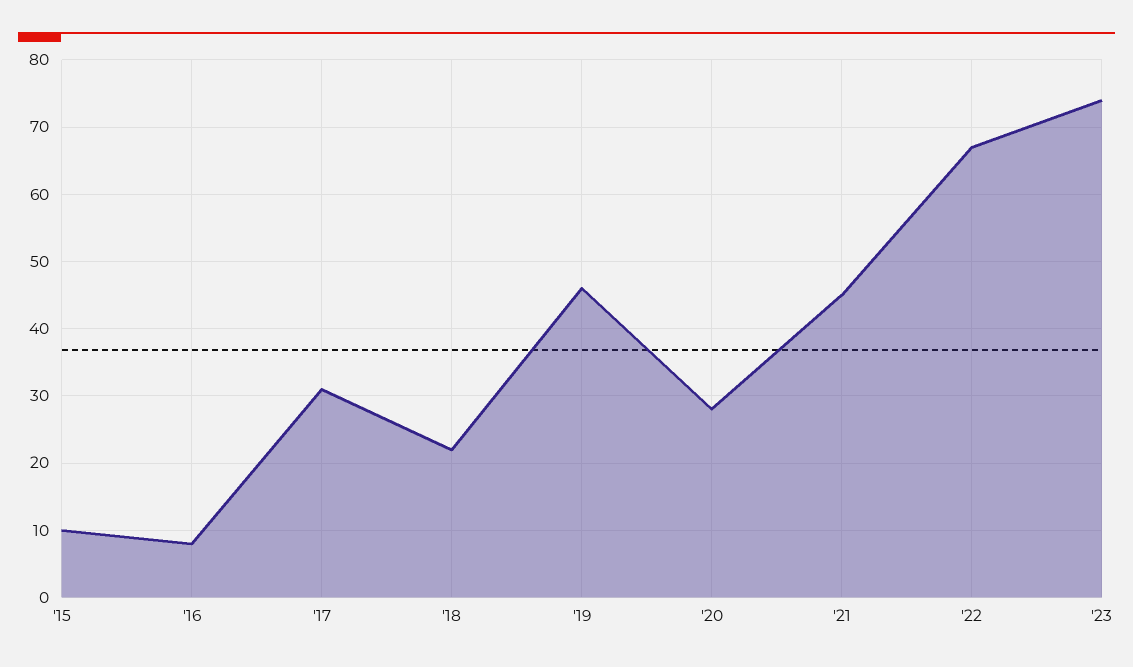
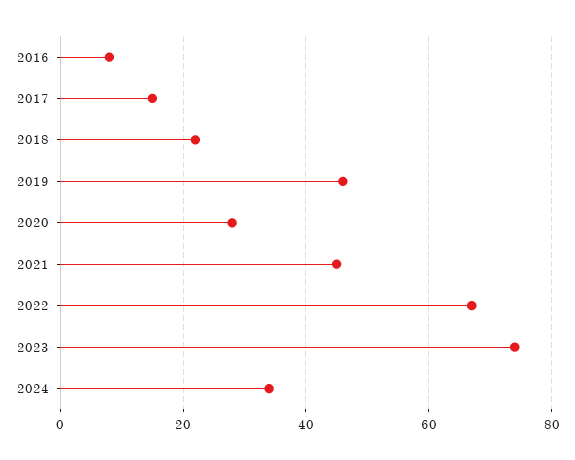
'15: 10 -> none
'17: 31 -> 15
2024: none -> 35

